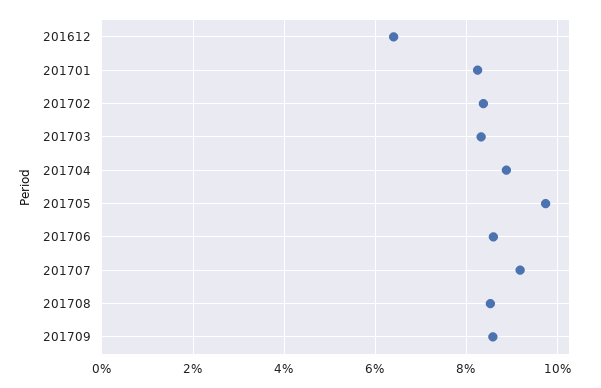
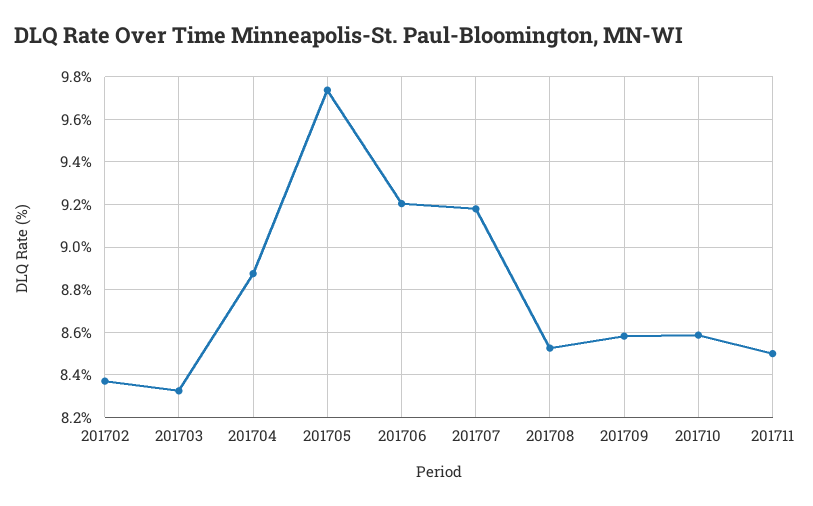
201612: 6.4 -> none
201701: 8.2 -> none
201706: 8.6 -> 9.2
201710: none -> 8.6
201711: none -> 8.5

